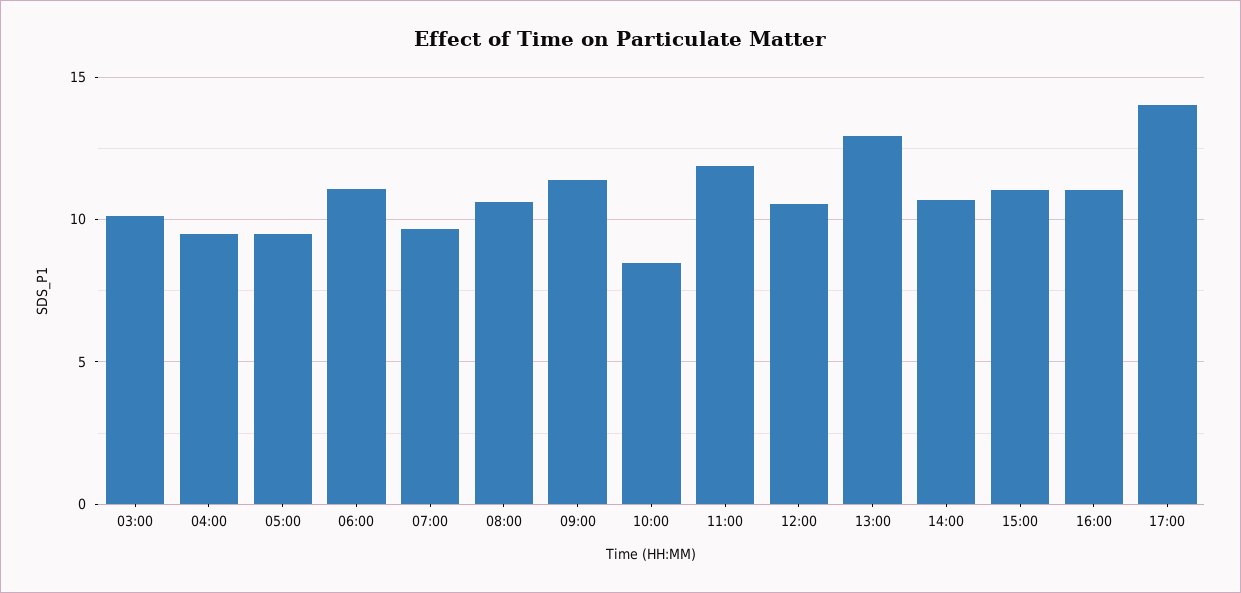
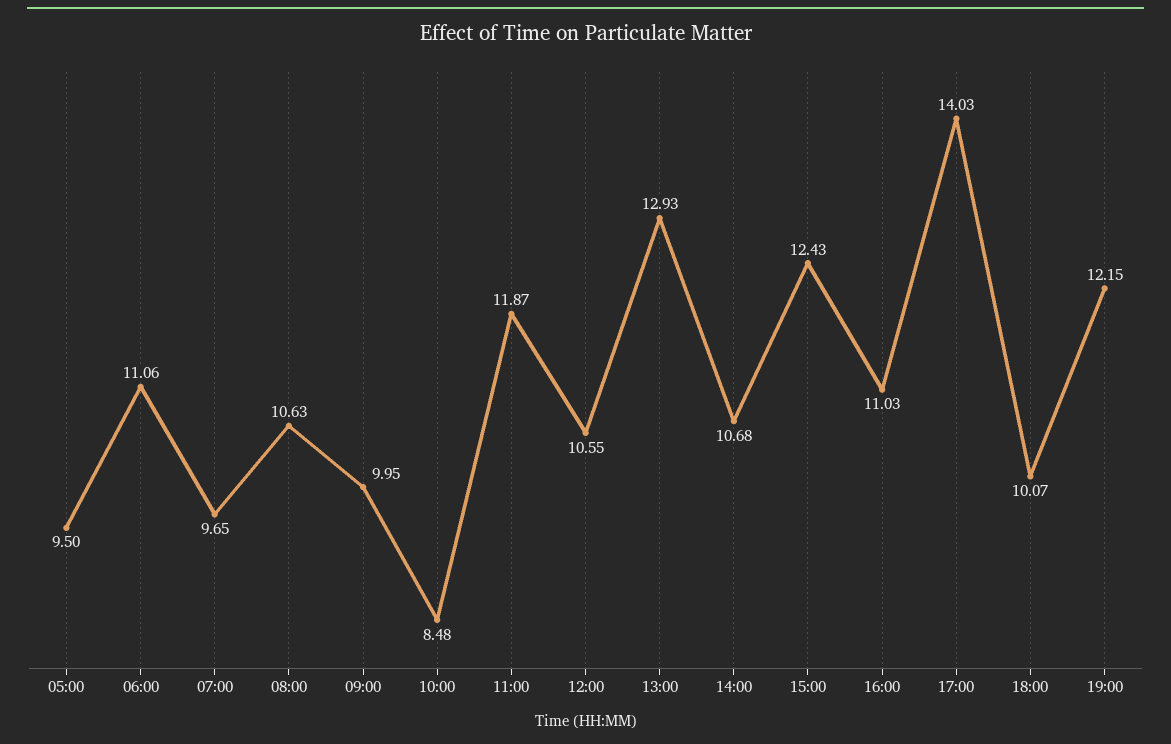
03:00: 10 -> none
04:00: 9.5 -> none
09:00: 11.5 -> 9.95
15:00: 11 -> 12.43
18:00: none -> 10.07
19:00: none -> 12.15

